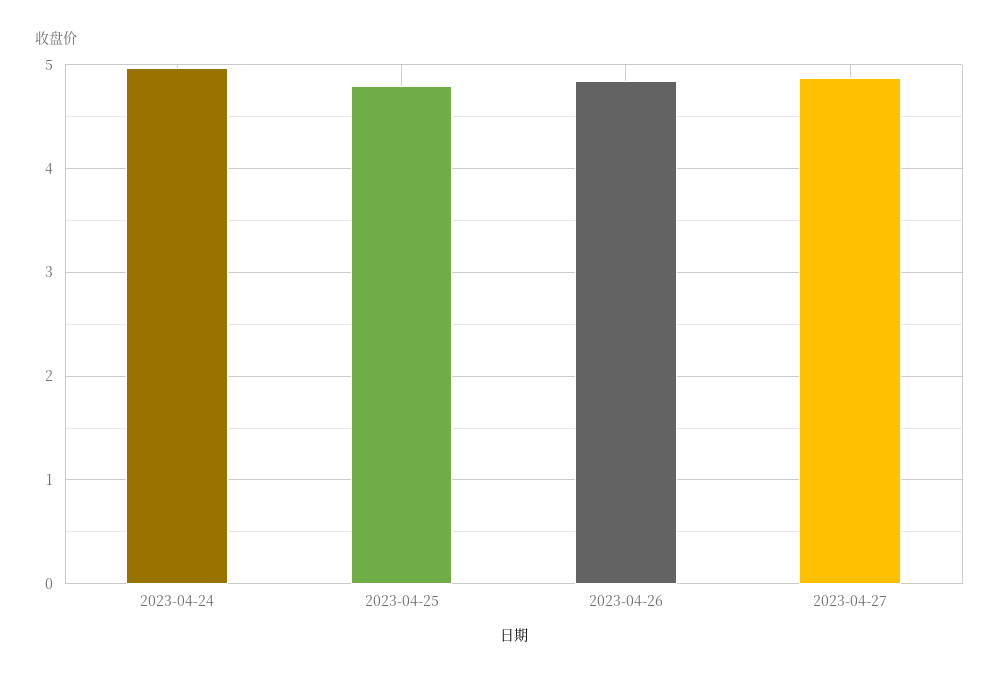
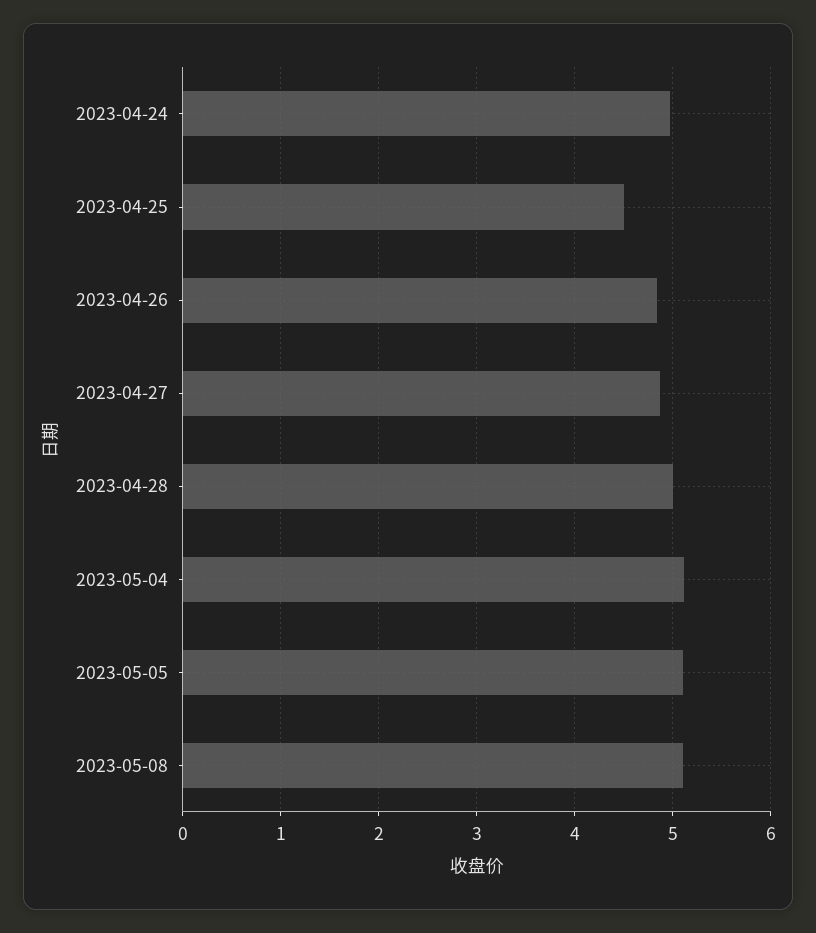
2023-04-25: 4.8 -> 4.5
2023-04-28: none -> 5
2023-05-04: none -> 5.1
2023-05-05: none -> 5.1
2023-05-08: none -> 5.1

